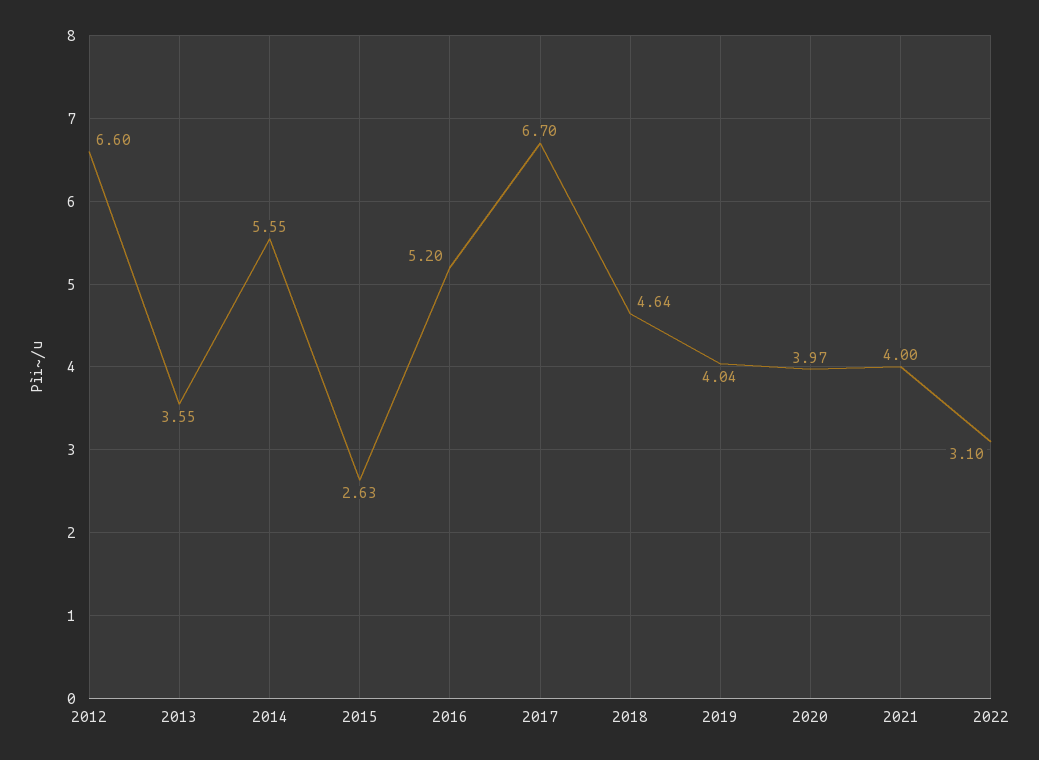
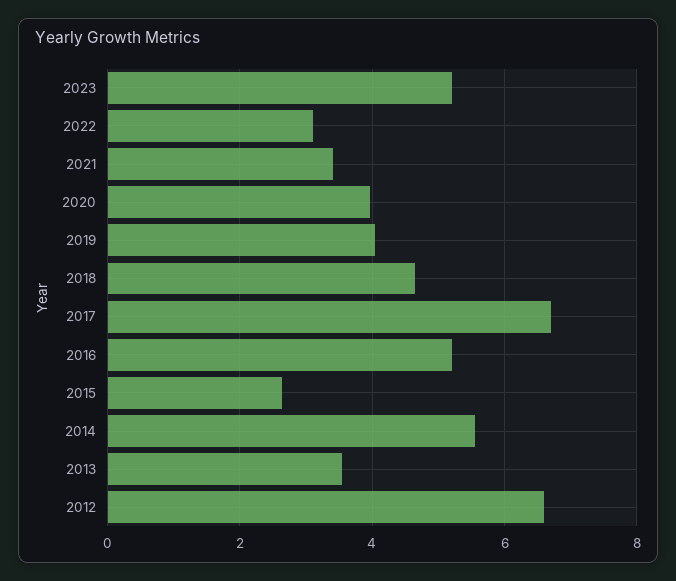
2021: 4 -> 3.4
2023: none -> 5.2

